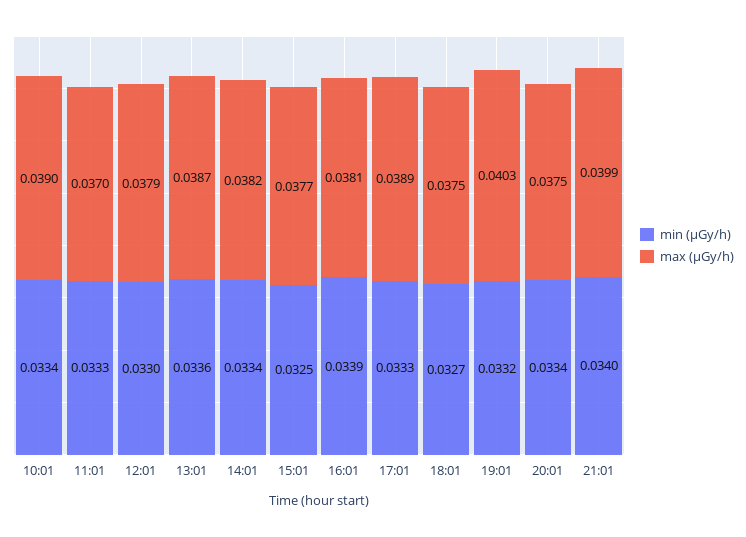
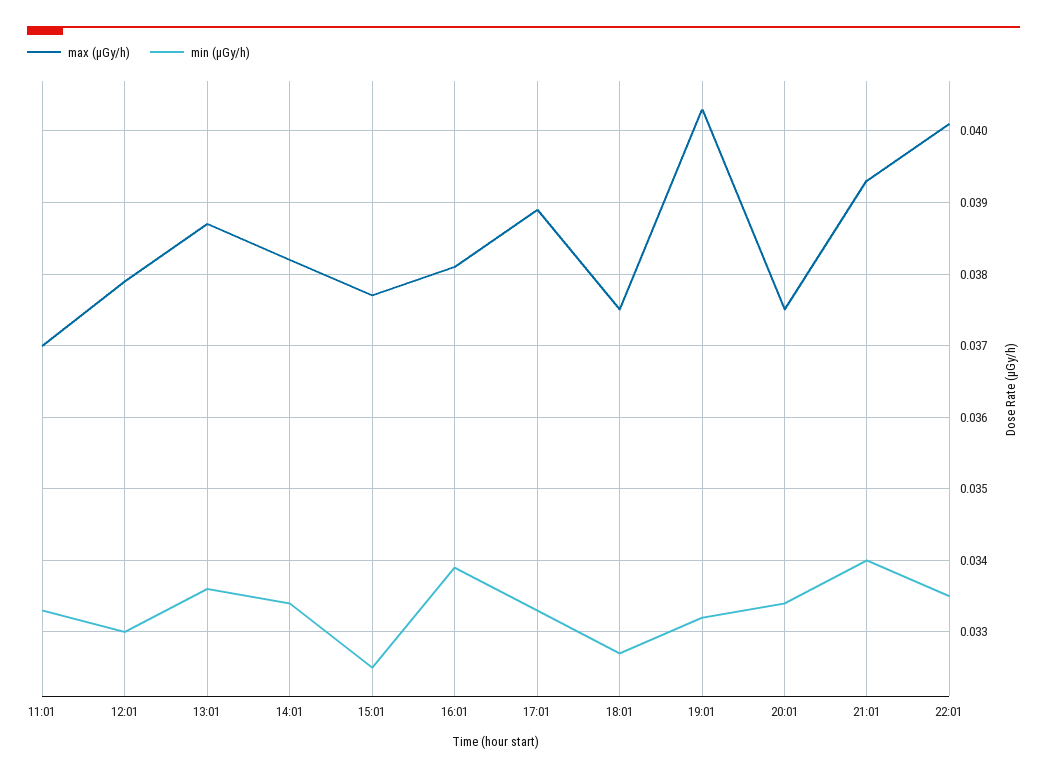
min (μGy/h), 10:01: 0.0334 -> none
max (μGy/h), 10:01: 0.039 -> none
max (μGy/h), 21:01: 0.0399 -> 0.0393
max (μGy/h), 22:01: none -> 0.0401
min (μGy/h), 22:01: none -> 0.0335

